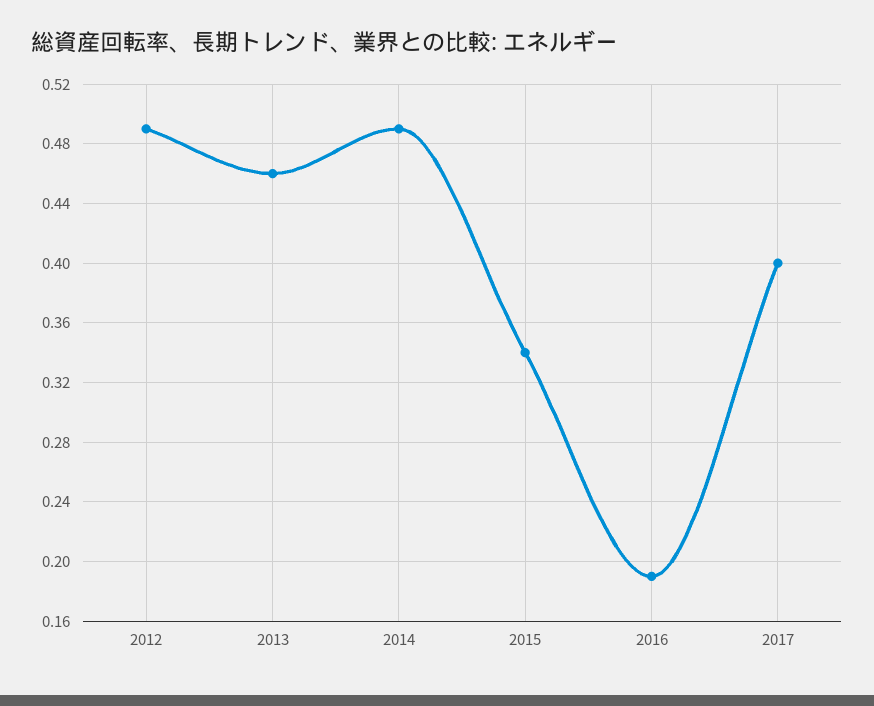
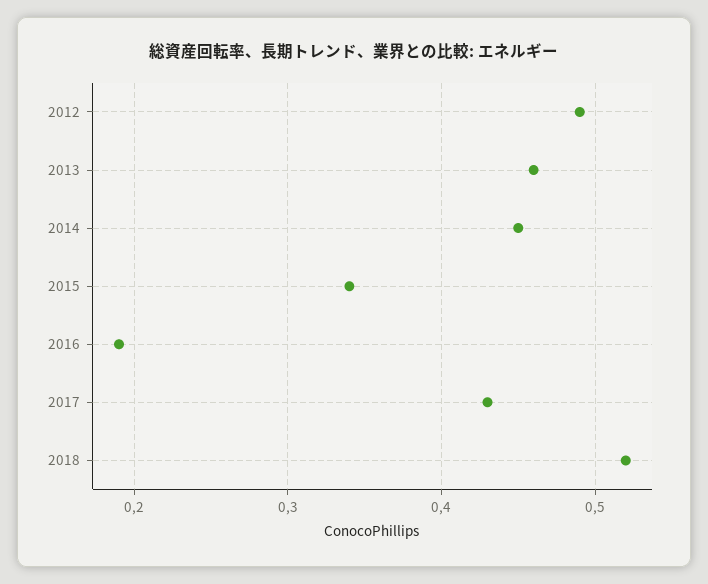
2014: 0.49 -> 0.45
2017: 0.4 -> 0.43
2018: none -> 0.52

